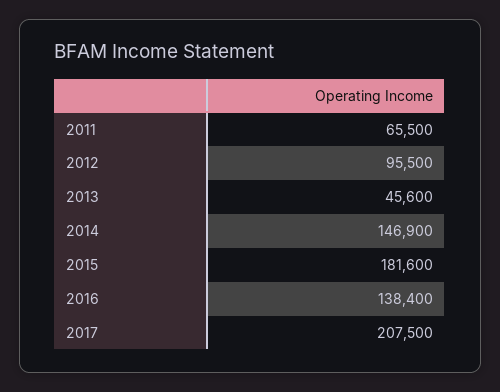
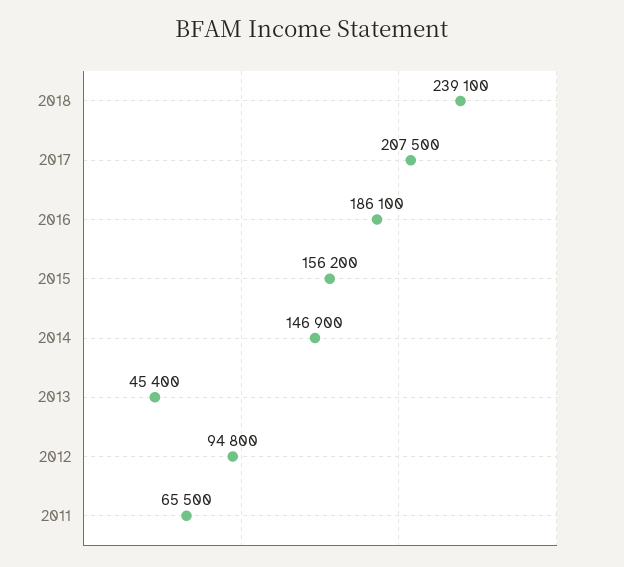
2012: 95500 -> 94800
2013: 45600 -> 45400
2015: 181600 -> 156200
2016: 138400 -> 186100
2018: none -> 239100

